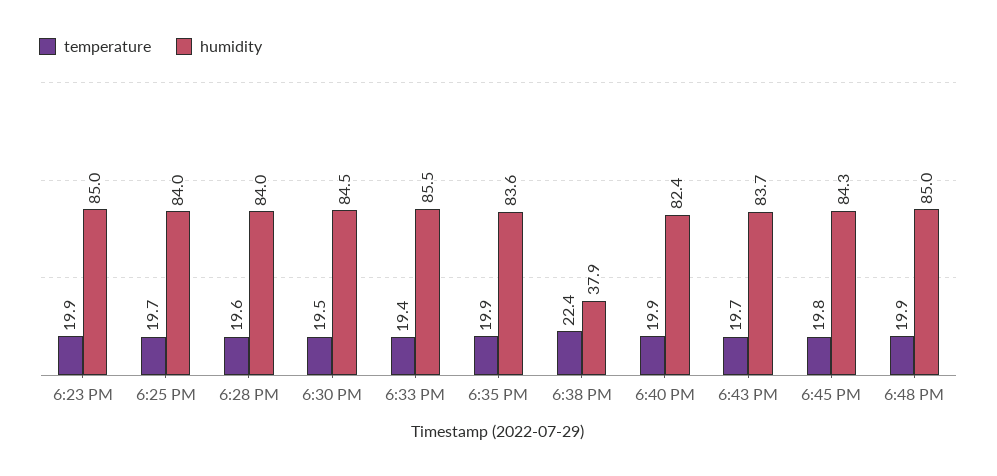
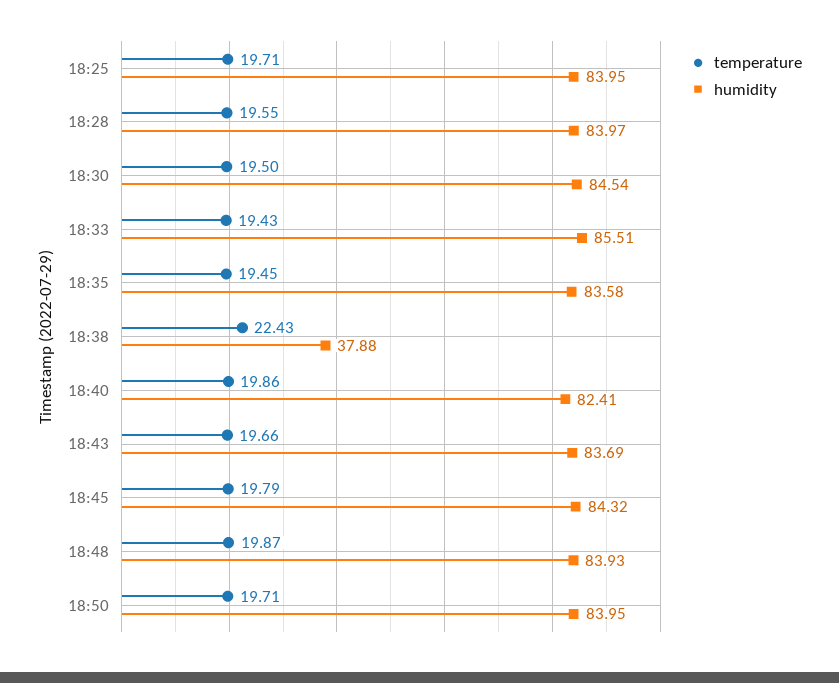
temperature, 6:23 PM: 19.9 -> none
humidity, 6:23 PM: 85 -> none
temperature, 6:35 PM: 19.9 -> 19.45
humidity, 6:48 PM: 85 -> 83.93
temperature, 18:50: none -> 19.71
humidity, 18:50: none -> 83.95

